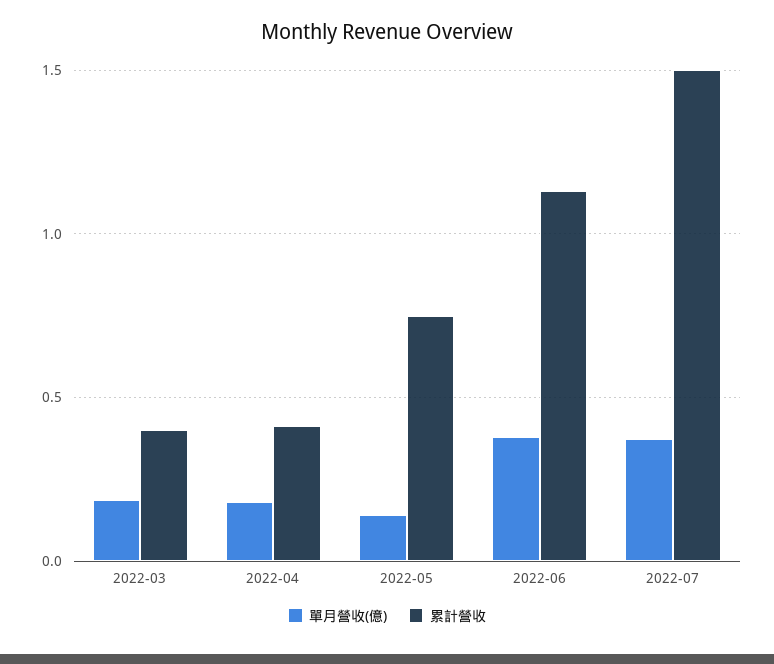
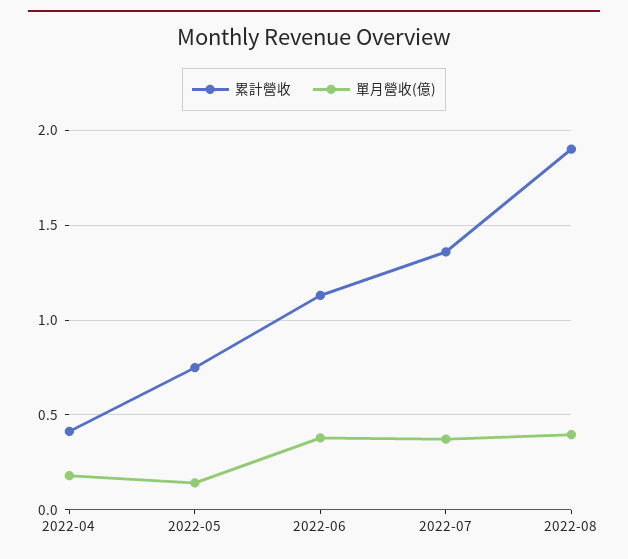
單月營收(億), 2022-03: 0.2 -> none
累計營收, 2022-03: 0.4 -> none
累計營收, 2022-07: 1.5 -> 1.35
累計營收, 2022-08: none -> 1.9
單月營收(億), 2022-08: none -> 0.4

